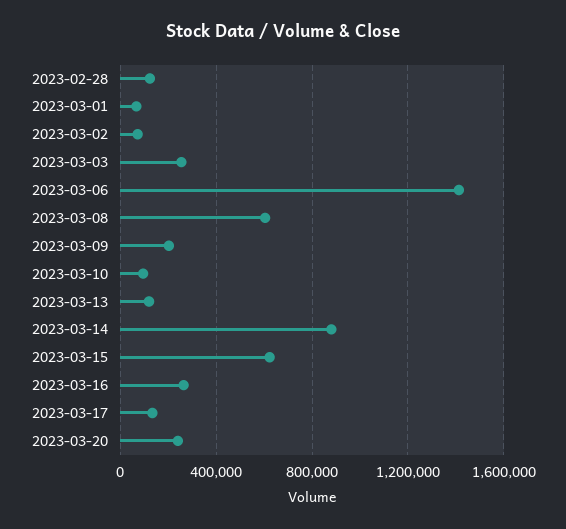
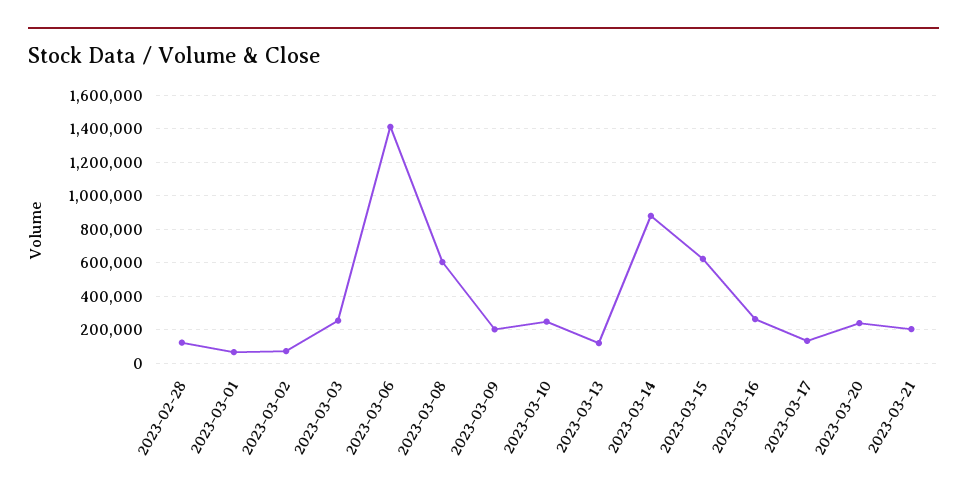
2023-03-10: 100000 -> 250000
2023-03-21: none -> 200000

